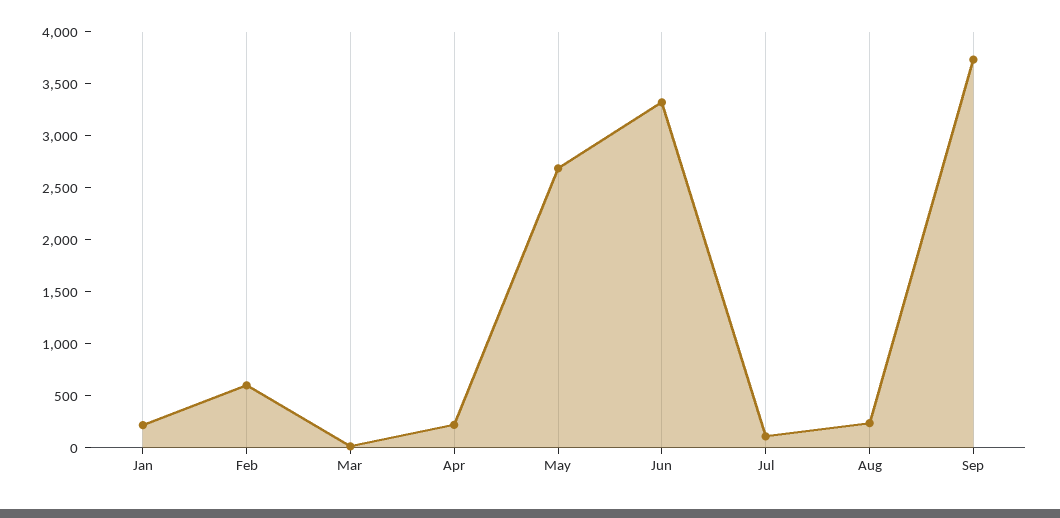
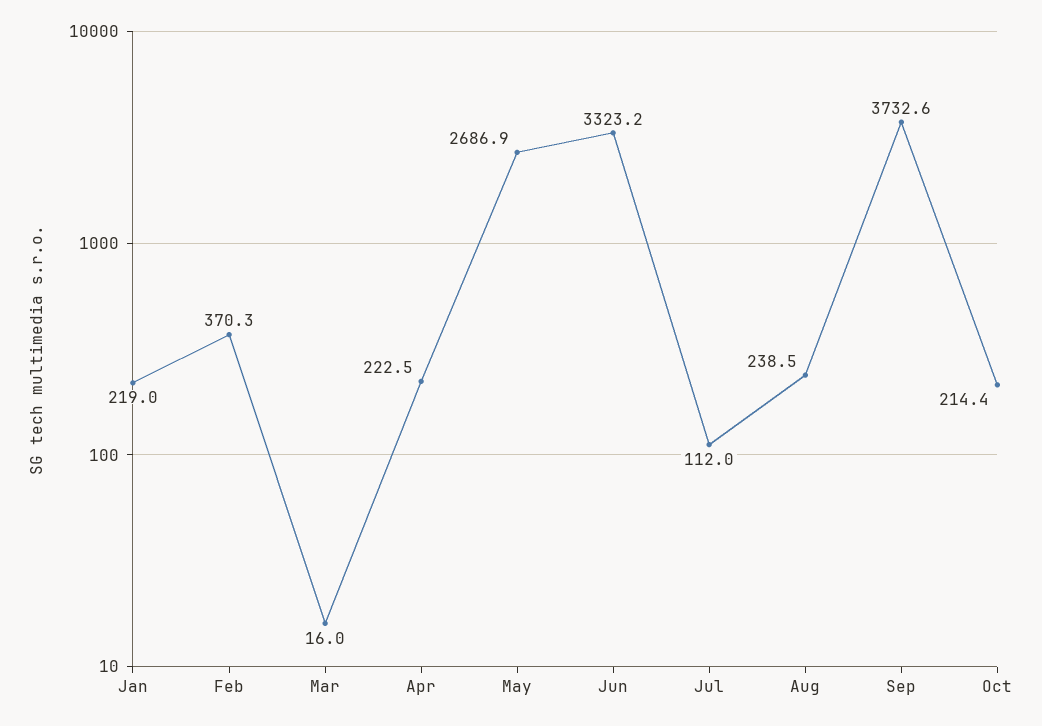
Feb: 600 -> 370.3
Oct: none -> 214.4

